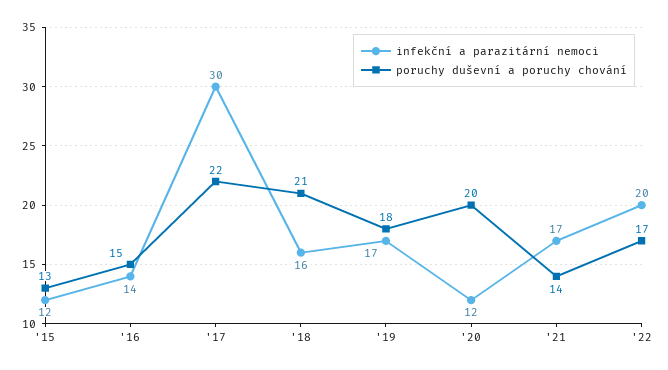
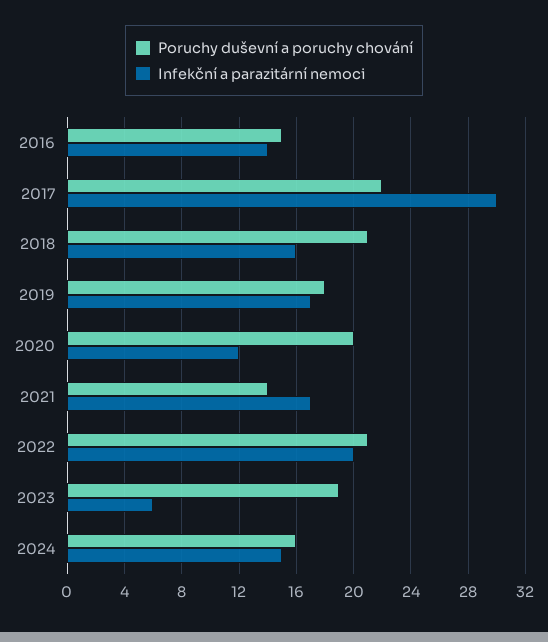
infekční a parazitární nemoci, '15: 12 -> none
poruchy duševní a poruchy chování, '15: 13 -> none
poruchy duševní a poruchy chování, '22: 17 -> 21
poruchy duševní a poruchy chování, 2023: none -> 19
infekční a parazitární nemoci, 2023: none -> 6
poruchy duševní a poruchy chování, 2024: none -> 16
infekční a parazitární nemoci, 2024: none -> 15

